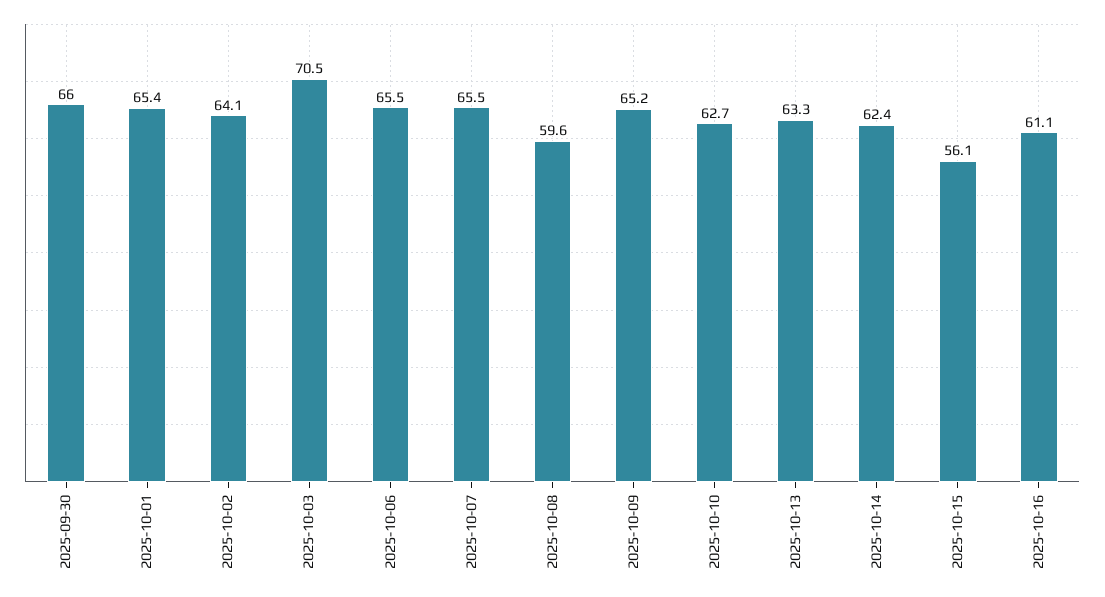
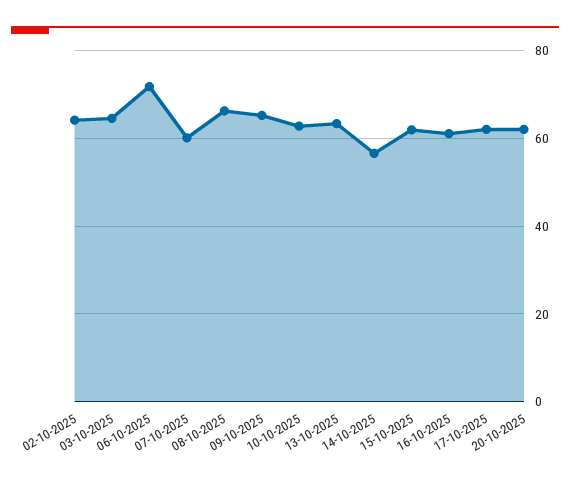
2025-09-30: 66 -> none
2025-10-01: 65.4 -> none
2025-10-03: 70.5 -> 64
2025-10-06: 65.5 -> 72
2025-10-07: 65.5 -> 60
2025-10-08: 59.6 -> 66
2025-10-14: 62.4 -> 56
2025-10-15: 56.1 -> 62
17-10-2025: none -> 62
20-10-2025: none -> 62

